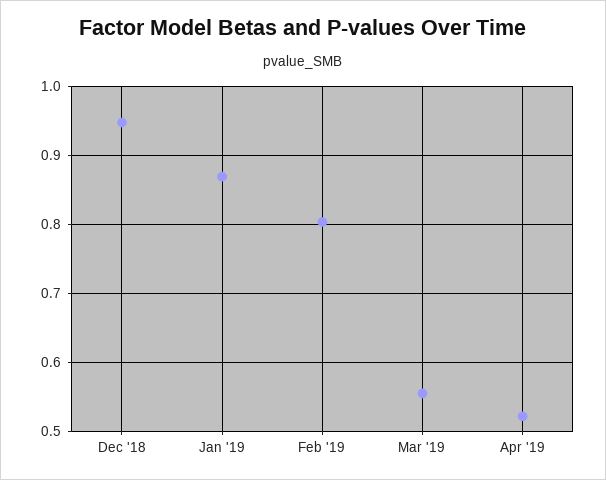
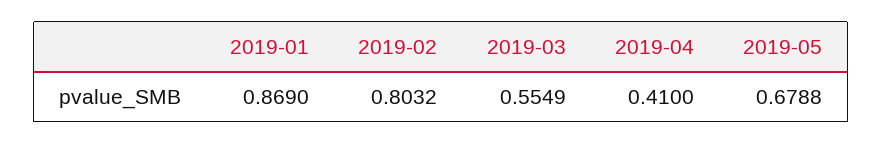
Dec '18: 0.95 -> none
Apr '19: 0.52 -> 0.41
2019-05: none -> 0.6788

